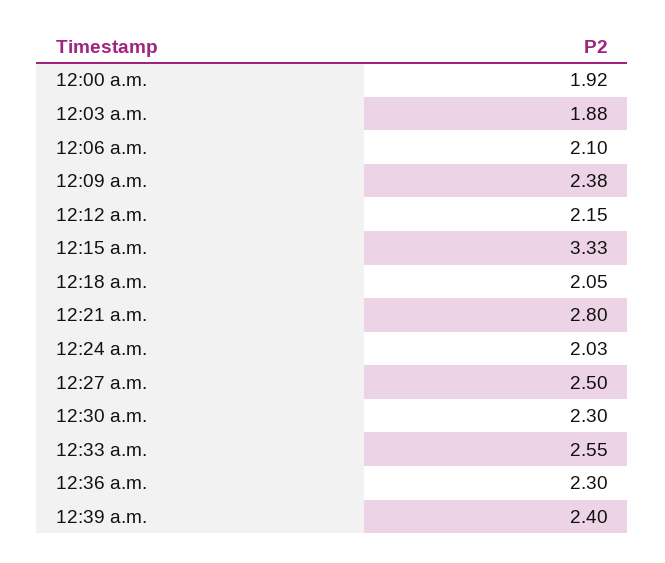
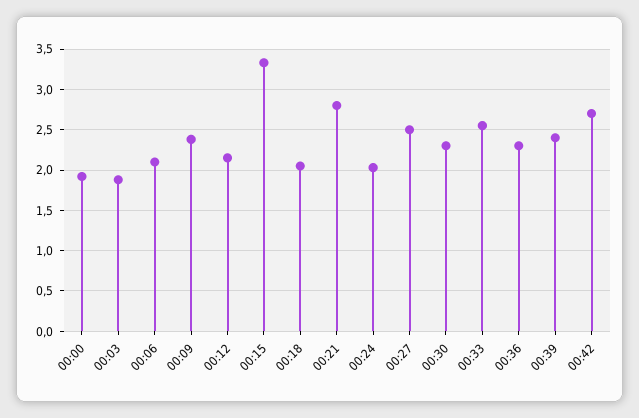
00:42: none -> 2.7

